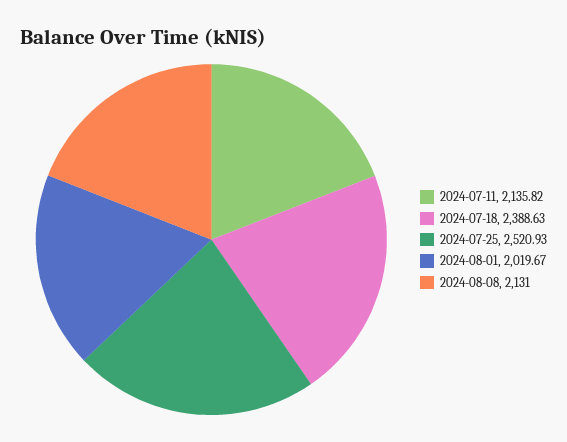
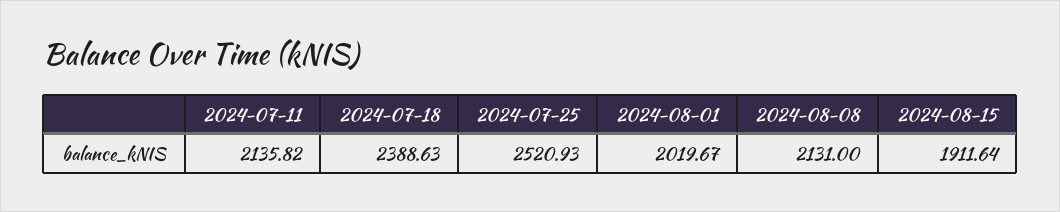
2024-08-15: none -> 1911.64

